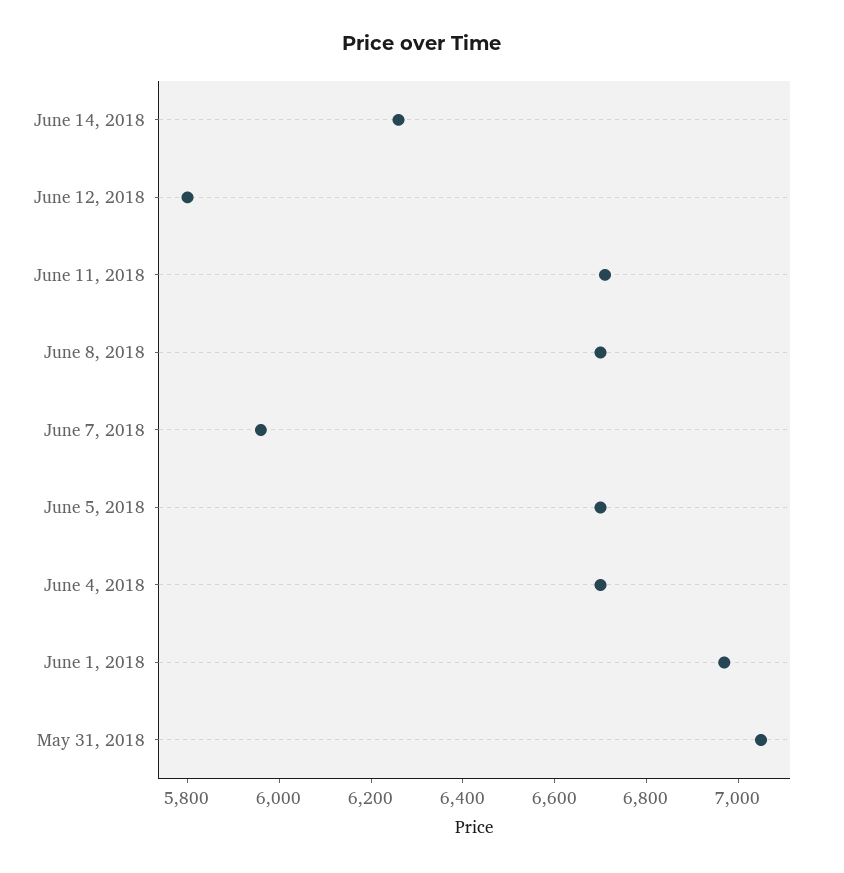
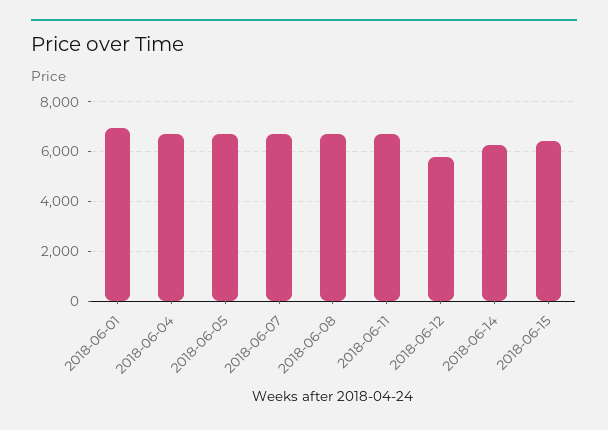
June 7, 2018: 5950 -> 6750
May 31, 2018: 7050 -> none
2018-06-15: none -> 6500

